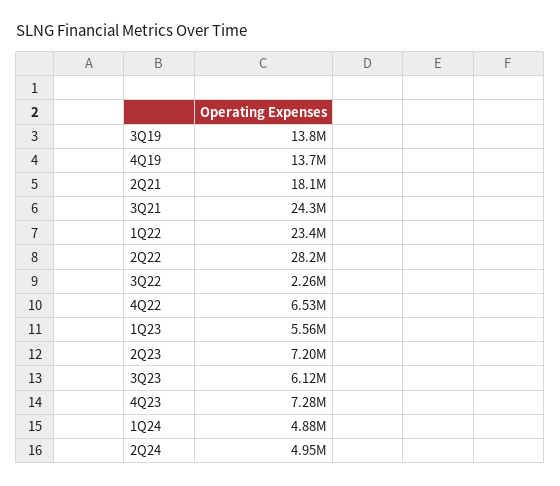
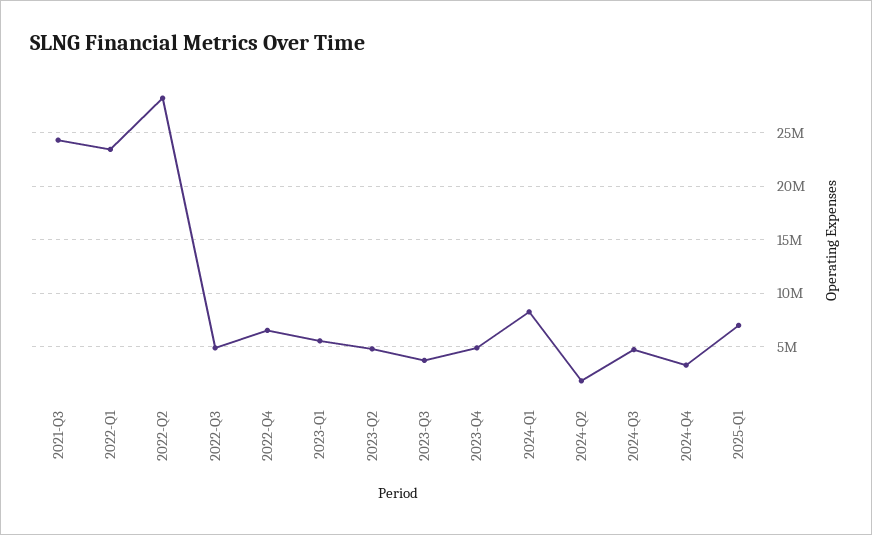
3Q19: 13800000 -> none
4Q19: 13700000 -> none
2Q21: 18100000 -> none
3Q22: 2260000 -> 5000000
2Q23: 7200000 -> 5000000
3Q23: 6120000 -> 4000000
4Q23: 7280000 -> 5000000
1Q24: 4880000 -> 8000000
2Q24: 4950000 -> 2000000
2024-Q3: none -> 5000000
2024-Q4: none -> 3000000
2025-Q1: none -> 7000000

